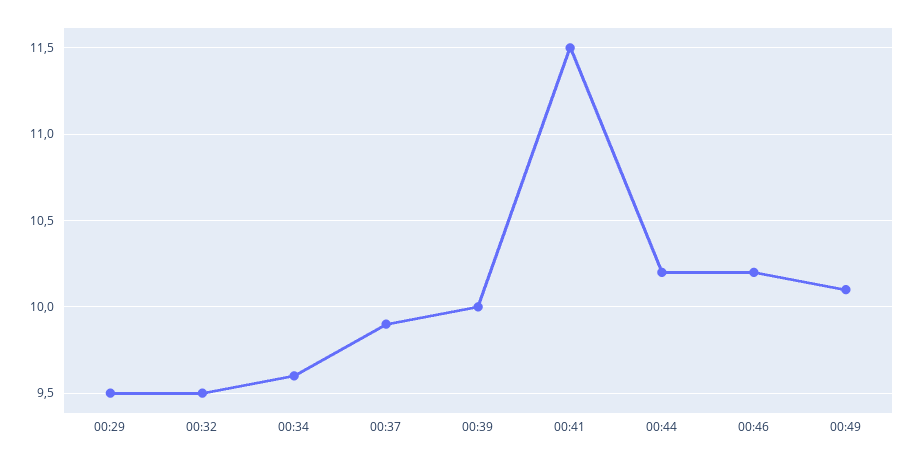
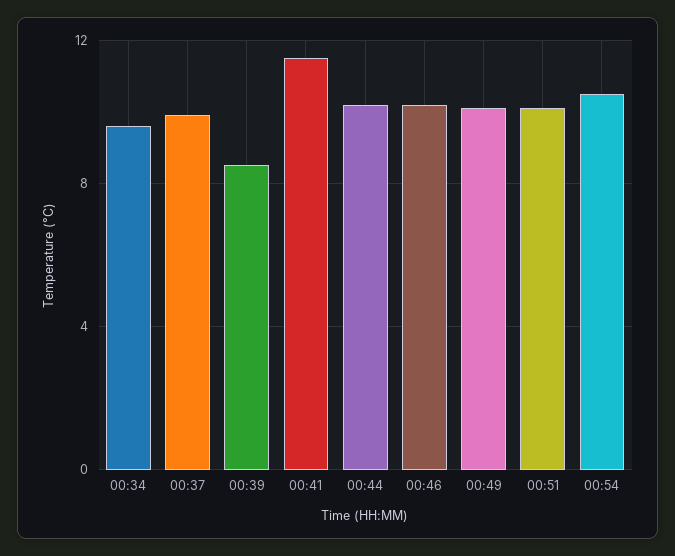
00:29: 9.5 -> none
00:32: 9.5 -> none
00:39: 10 -> 8.5
00:51: none -> 10
00:54: none -> 10.5

